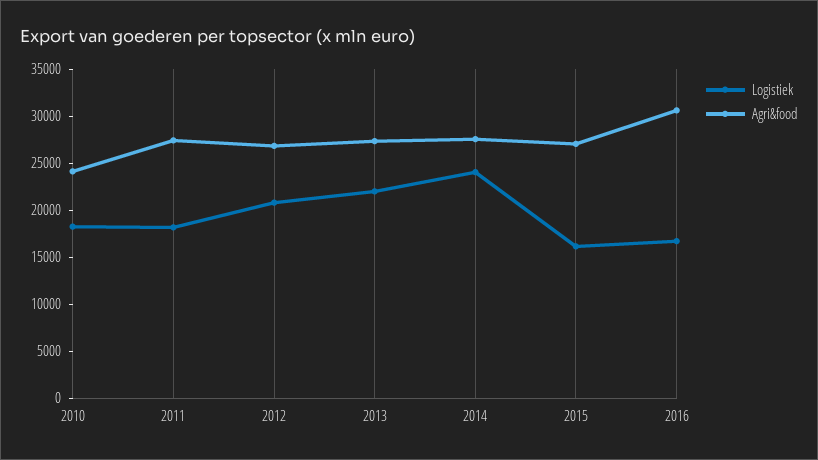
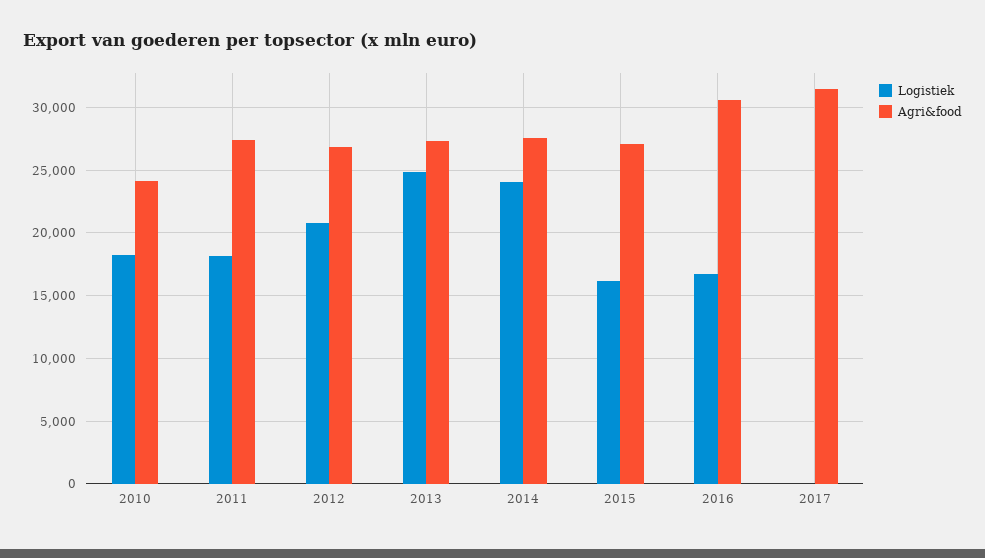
Logistiek, 2013: 22000 -> 25000
Logistiek, 2017: none -> 0
Agri&food, 2017: none -> 31500

